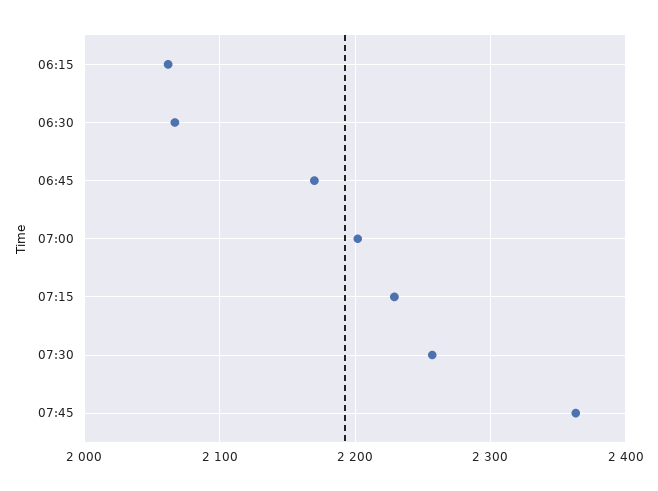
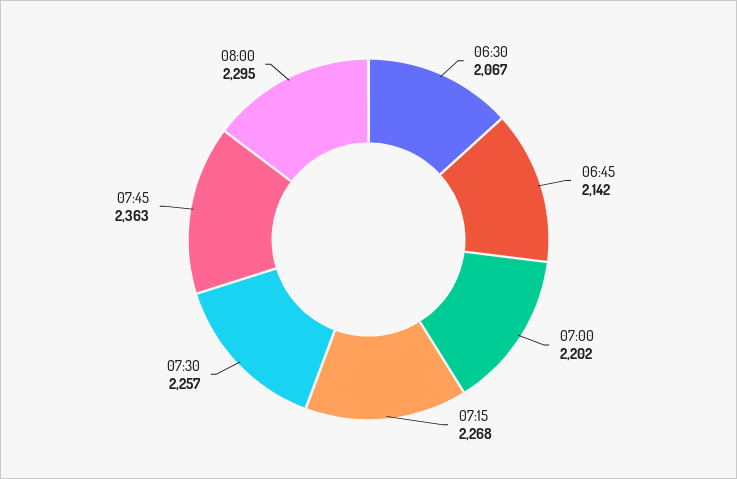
06:15: 2060 -> none
06:45: 2170 -> 2142
07:15: 2230 -> 2268
08:00: none -> 2295

